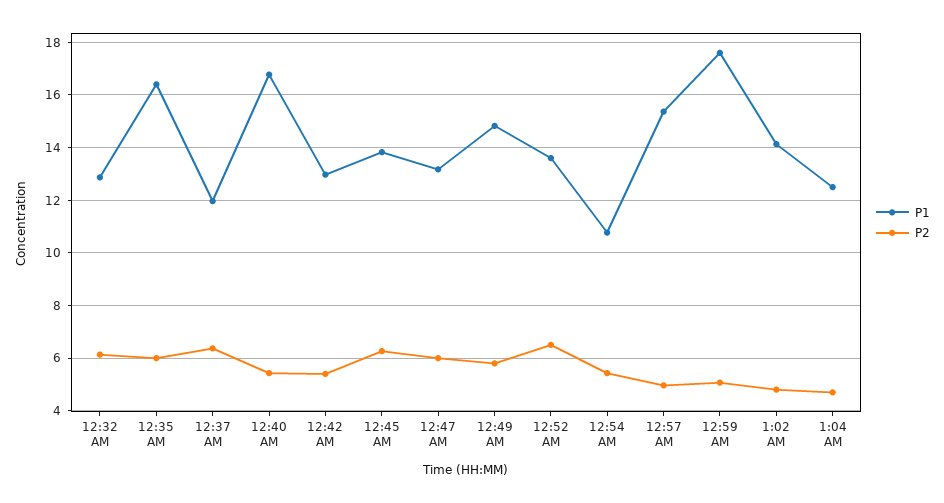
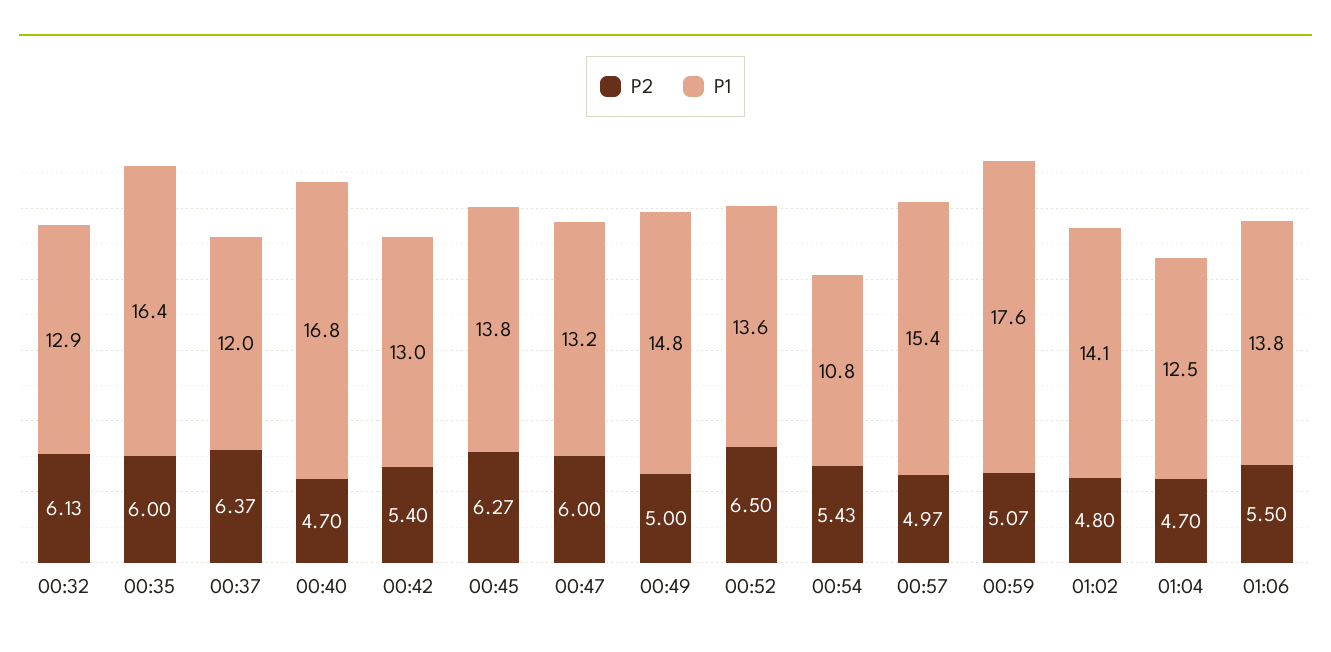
P2, 12:40 AM: 5.5 -> 4.7
P2, 12:49 AM: 5.75 -> 5
P2, 01:06: none -> 5.5
P1, 01:06: none -> 13.8

